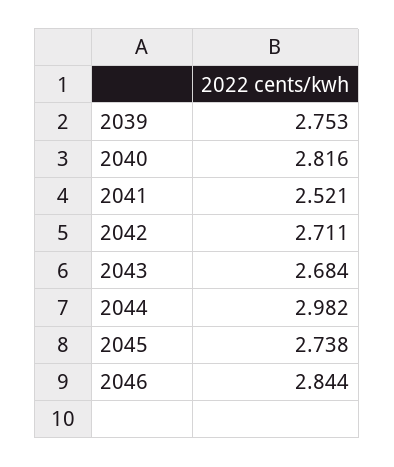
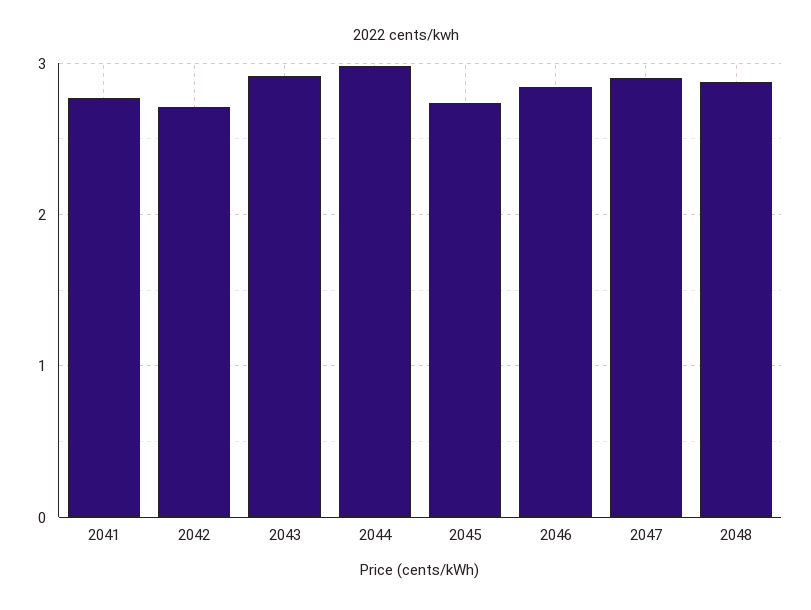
2039: 2.753 -> none
2040: 2.816 -> none
2041: 2.521 -> 2.8
2043: 2.684 -> 2.9
2047: none -> 2.9
2048: none -> 2.9

